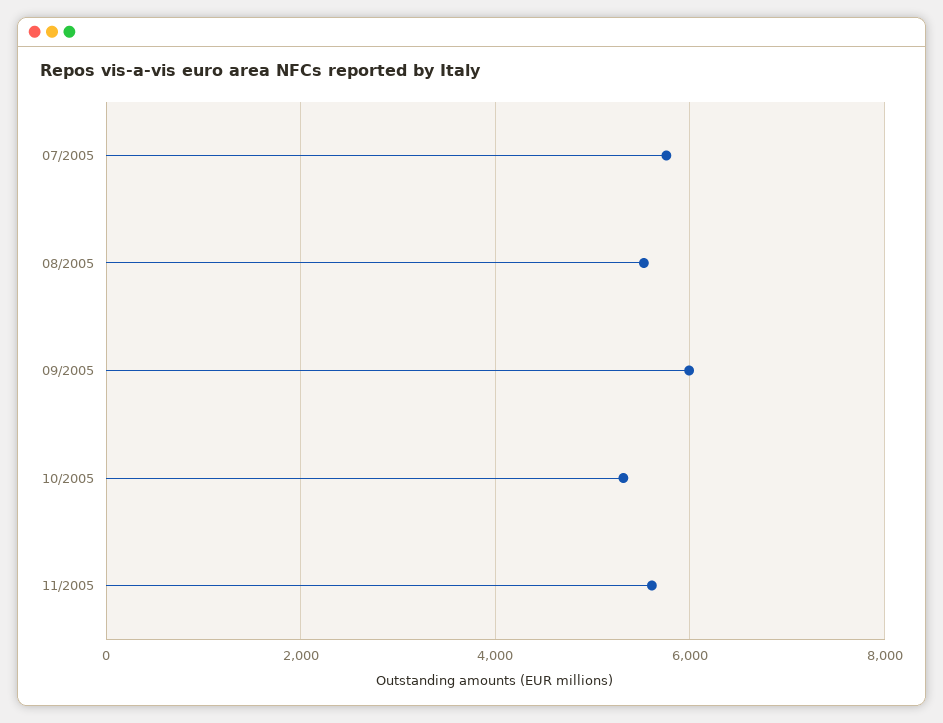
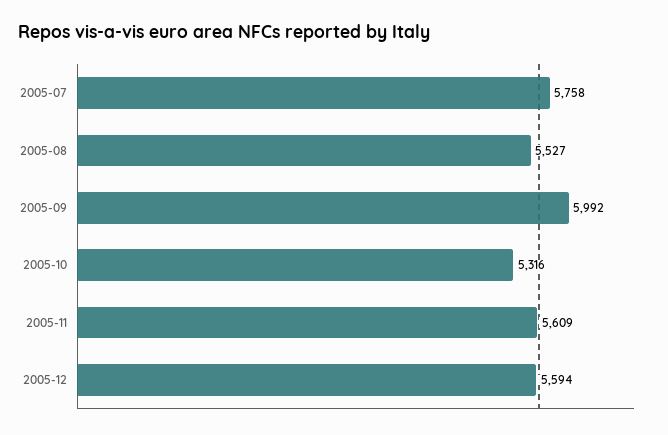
2005-12: none -> 5594

